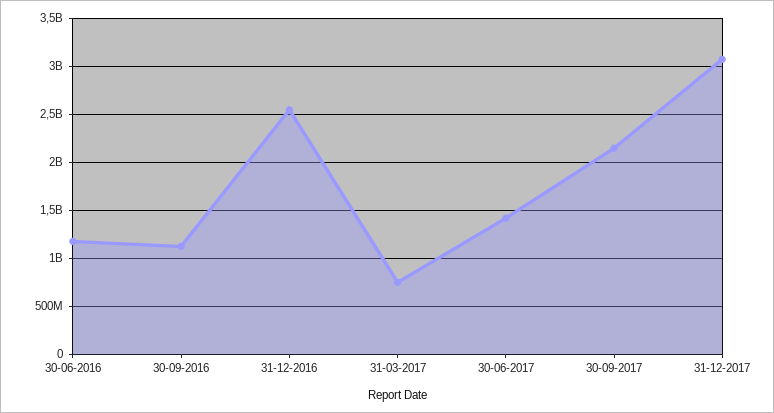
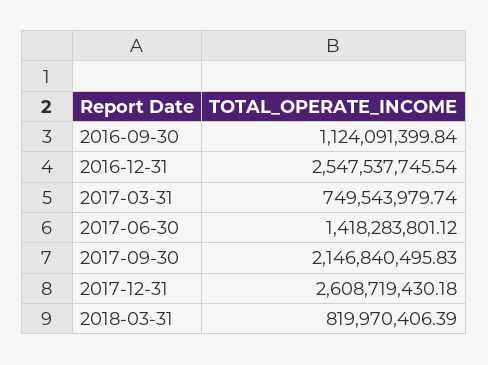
30-06-2016: 1200000000 -> none
31-12-2017: 3100000000 -> 2608719430.18
2018-03-31: none -> 819970406.39

